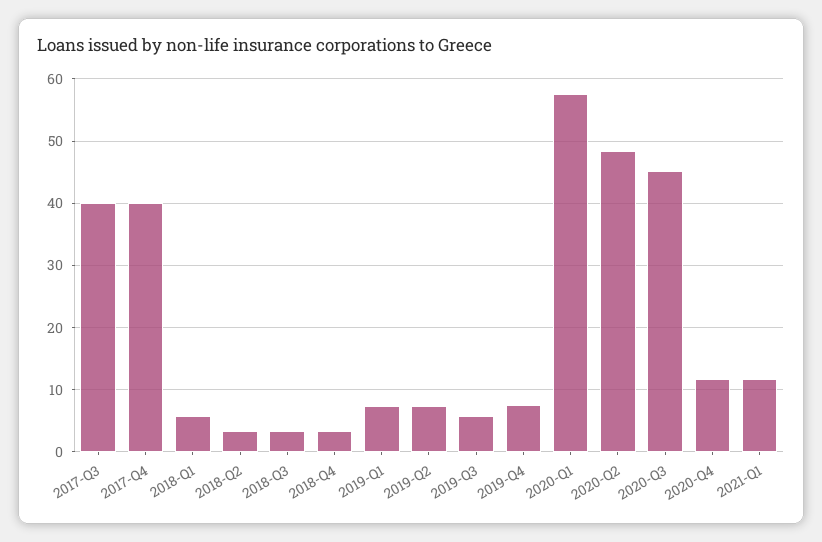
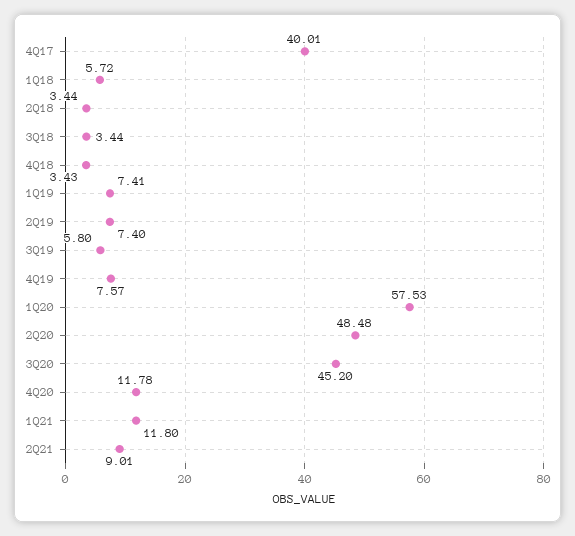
2017-Q3: 40 -> none
2Q21: none -> 9.01

